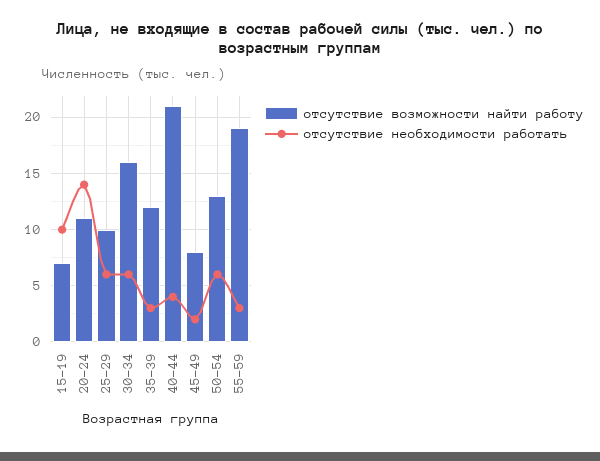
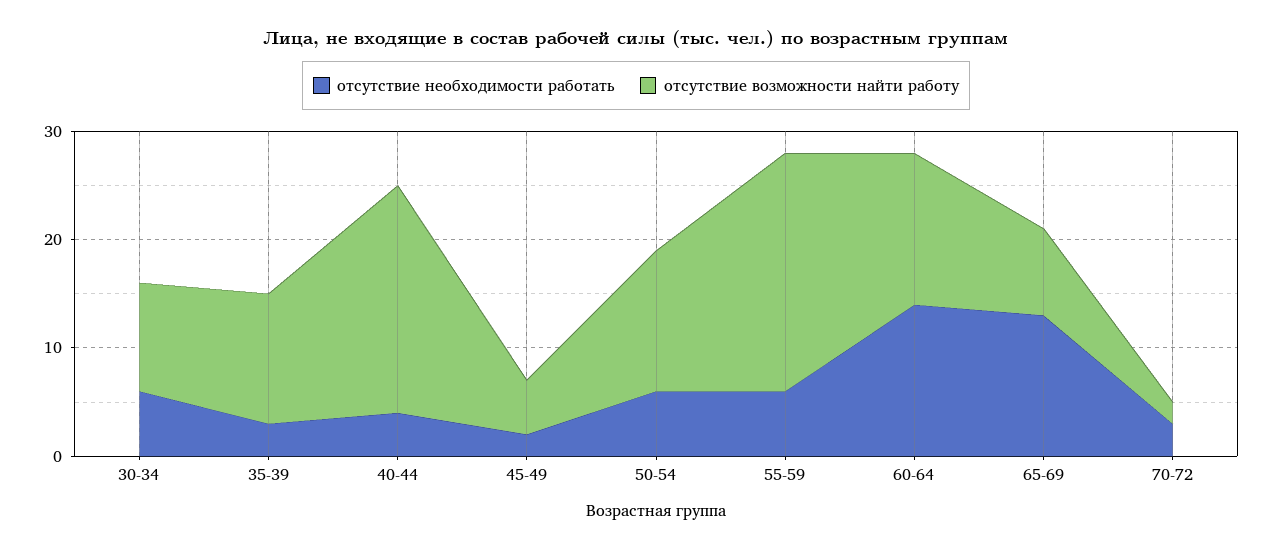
отсутствие возможности найти работу, 15-19: 7 -> none
отсутствие необходимости работать, 15-19: 10 -> none
отсутствие возможности найти работу, 20-24: 11 -> none
отсутствие необходимости работать, 20-24: 14 -> none
отсутствие возможности найти работу, 25-29: 10 -> none
отсутствие необходимости работать, 25-29: 6 -> none
отсутствие возможности найти работу, 30-34: 16 -> 10
отсутствие возможности найти работу, 45-49: 8 -> 5
отсутствие возможности найти работу, 55-59: 19 -> 22
отсутствие необходимости работать, 55-59: 3 -> 6
отсутствие необходимости работать, 60-64: none -> 14
отсутствие возможности найти работу, 60-64: none -> 14
отсутствие необходимости работать, 65-69: none -> 13
отсутствие возможности найти работу, 65-69: none -> 8
отсутствие необходимости работать, 70-72: none -> 3
отсутствие возможности найти работу, 70-72: none -> 2

